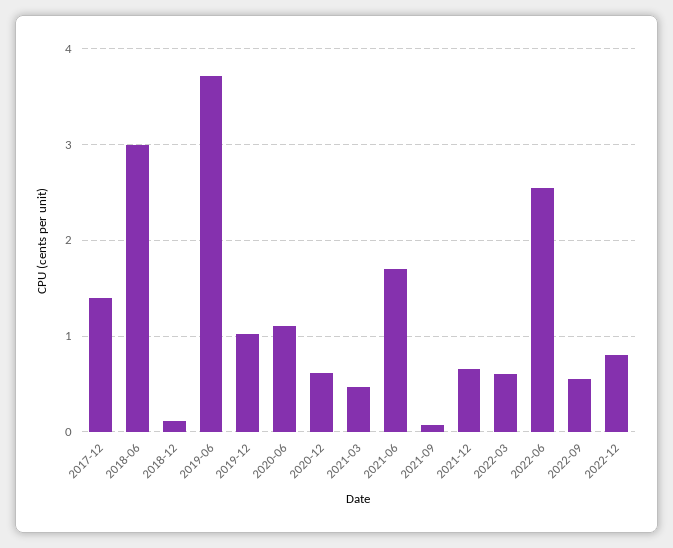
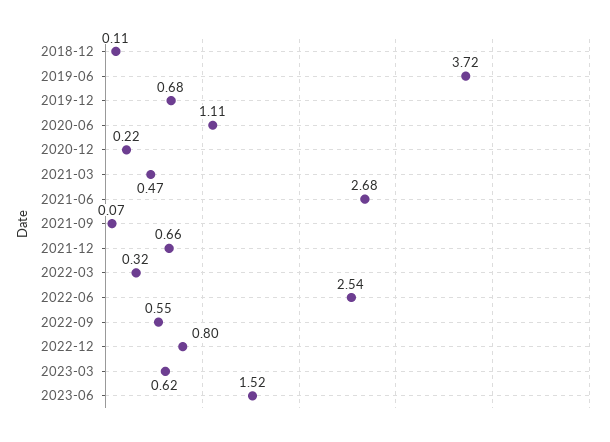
2017-12: 1.4 -> none
2018-06: 3 -> none
2019-12: 1 -> 0.68
2020-12: 0.6 -> 0.22
2021-06: 1.7 -> 2.68
2022-03: 0.6 -> 0.32
2023-03: none -> 0.62
2023-06: none -> 1.52

